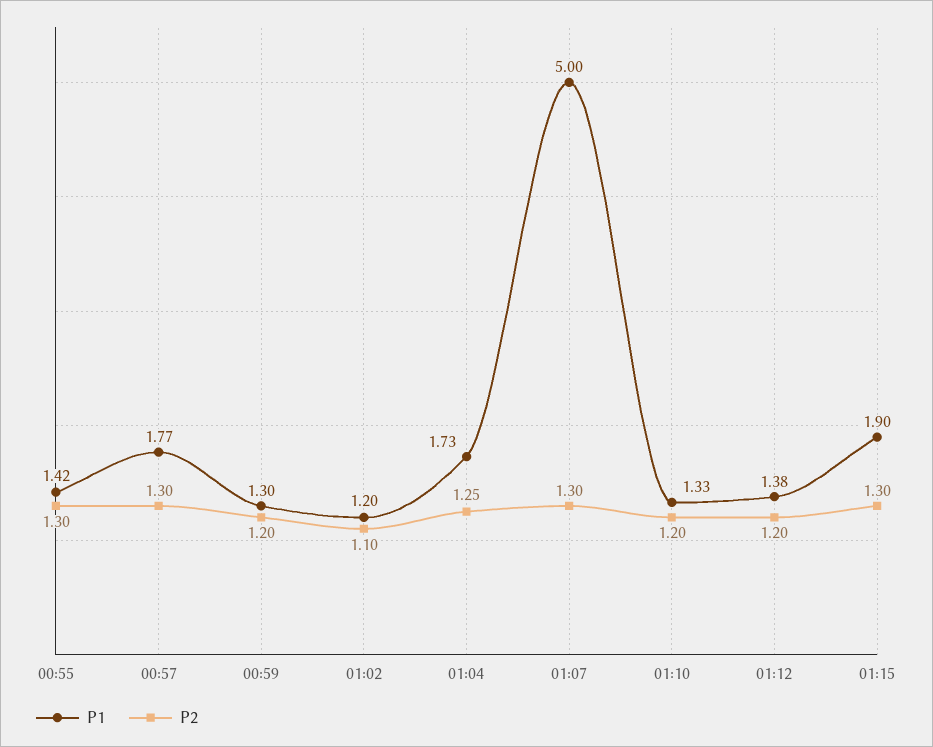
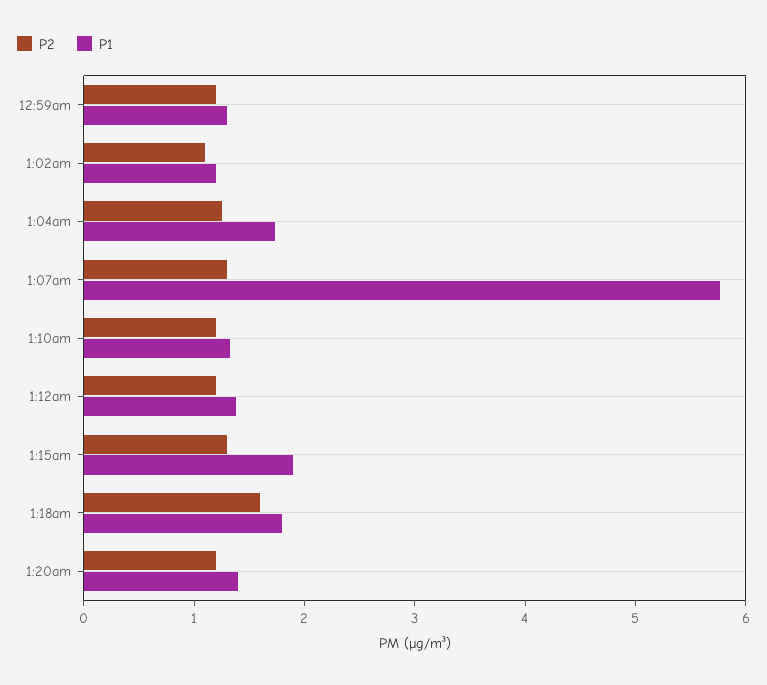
P1, 00:55: 1.42 -> none
P2, 00:55: 1.3 -> none
P1, 00:57: 1.77 -> none
P2, 00:57: 1.3 -> none
P1, 01:07: 5 -> 5.8
P2, 1:18am: none -> 1.6
P1, 1:18am: none -> 1.8
P2, 1:20am: none -> 1.2
P1, 1:20am: none -> 1.4

